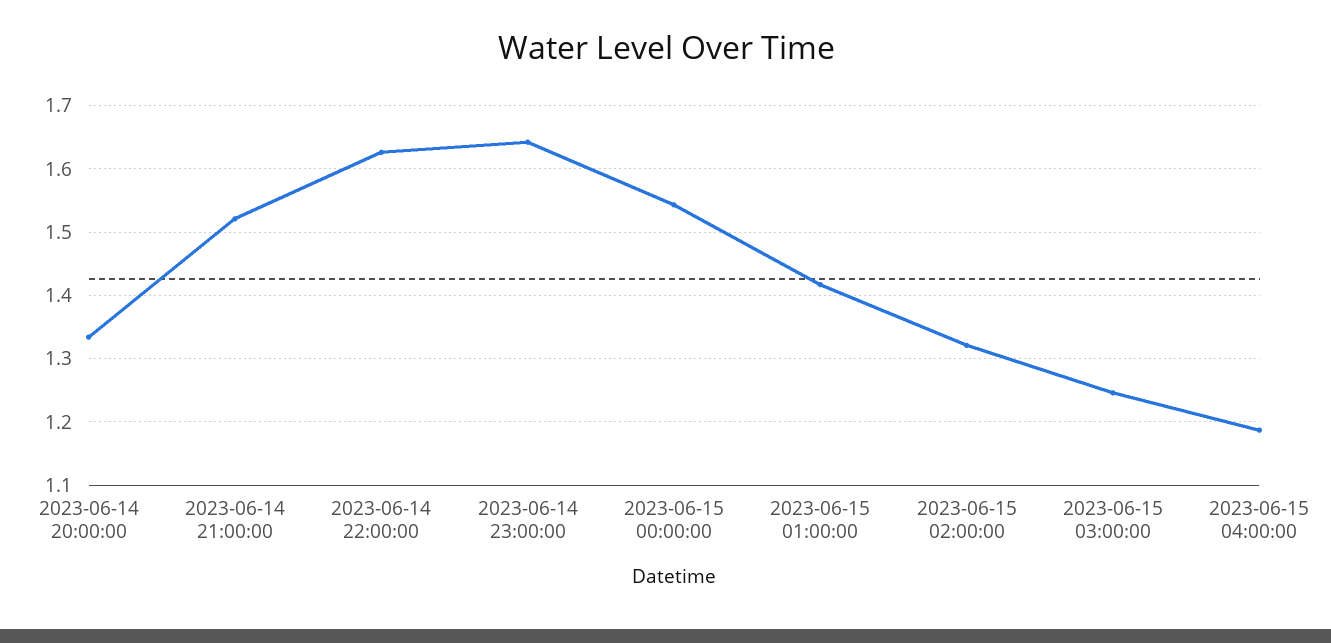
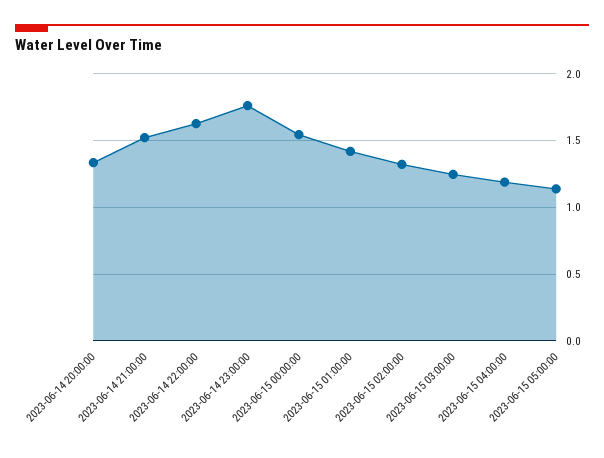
2023-06-14 23:00:00: 1.64 -> 1.75
2023-06-15 05:00:00: none -> 1.15

